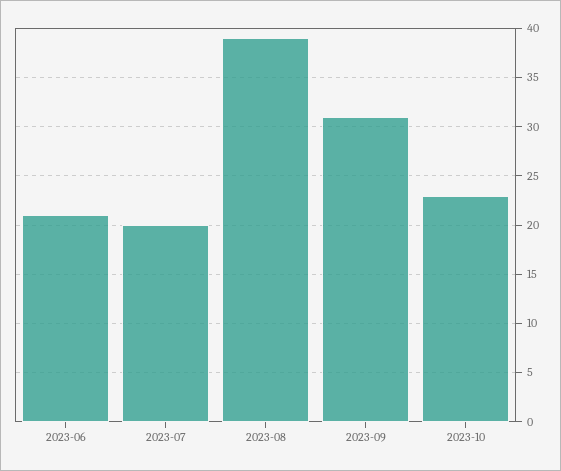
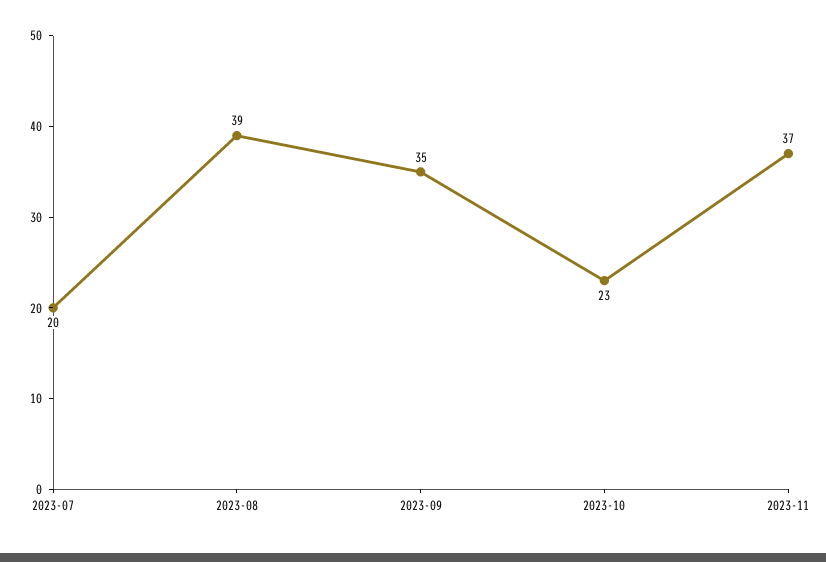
2023-06: 21 -> none
2023-09: 31 -> 35
2023-11: none -> 37

